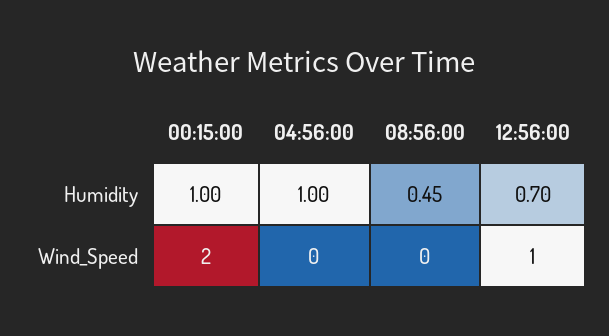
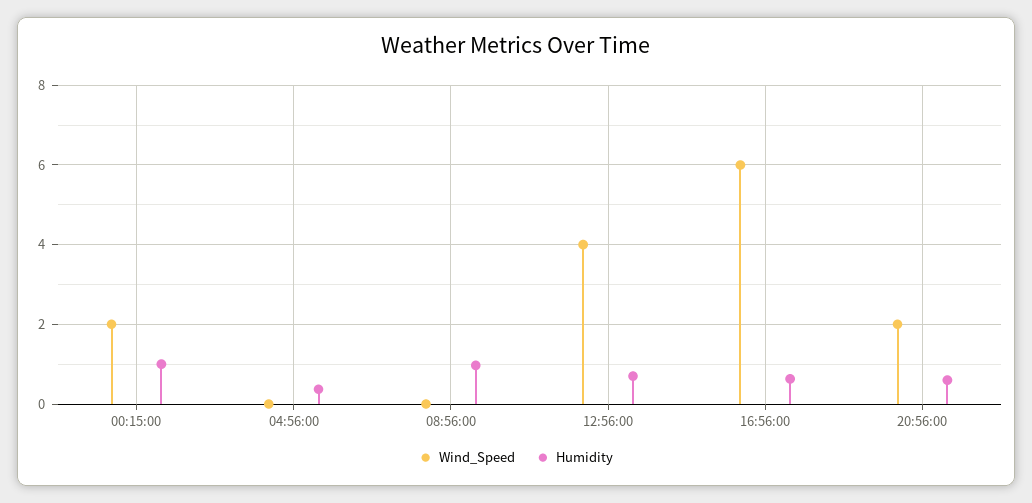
Humidity, 04:56:00: 1 -> 0.4
Humidity, 08:56:00: 0.45 -> 1
Wind_Speed, 12:56:00: 1 -> 4
Wind_Speed, 16:56:00: none -> 6
Humidity, 16:56:00: none -> 0.6
Wind_Speed, 20:56:00: none -> 2
Humidity, 20:56:00: none -> 0.6

